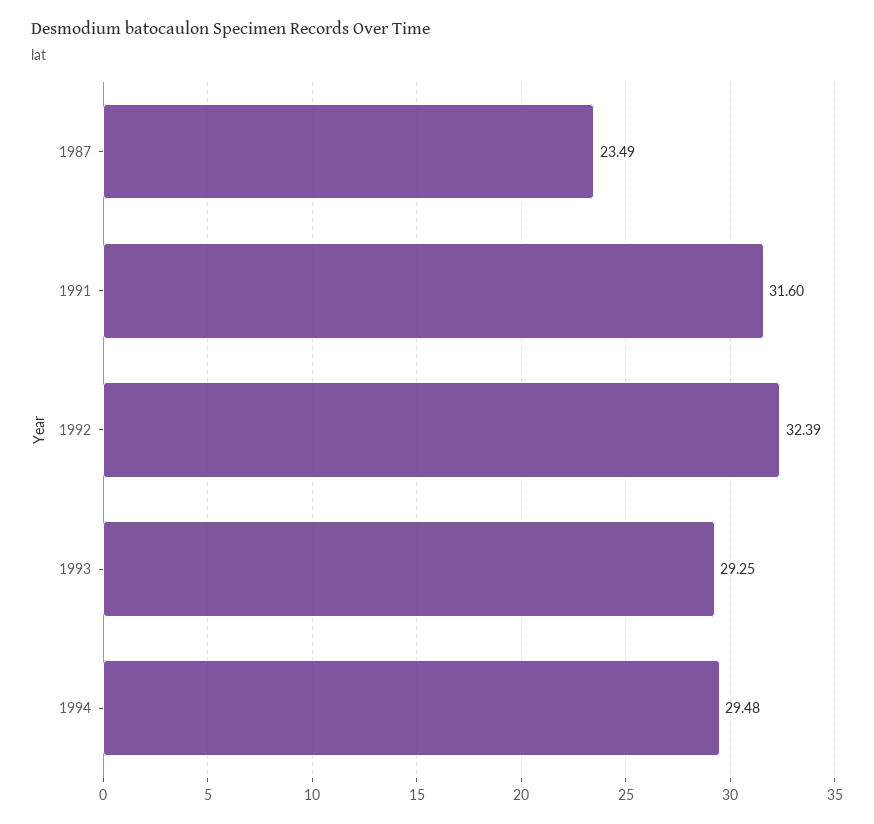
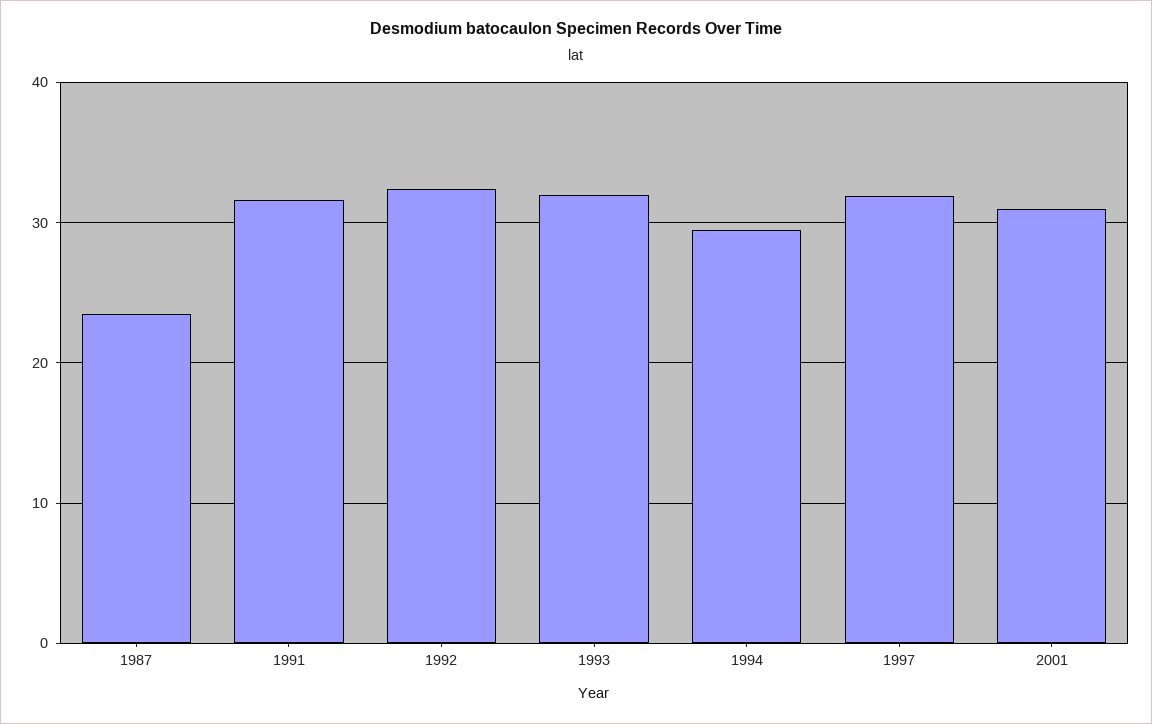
1993: 29.25 -> 32
1997: none -> 32
2001: none -> 31

